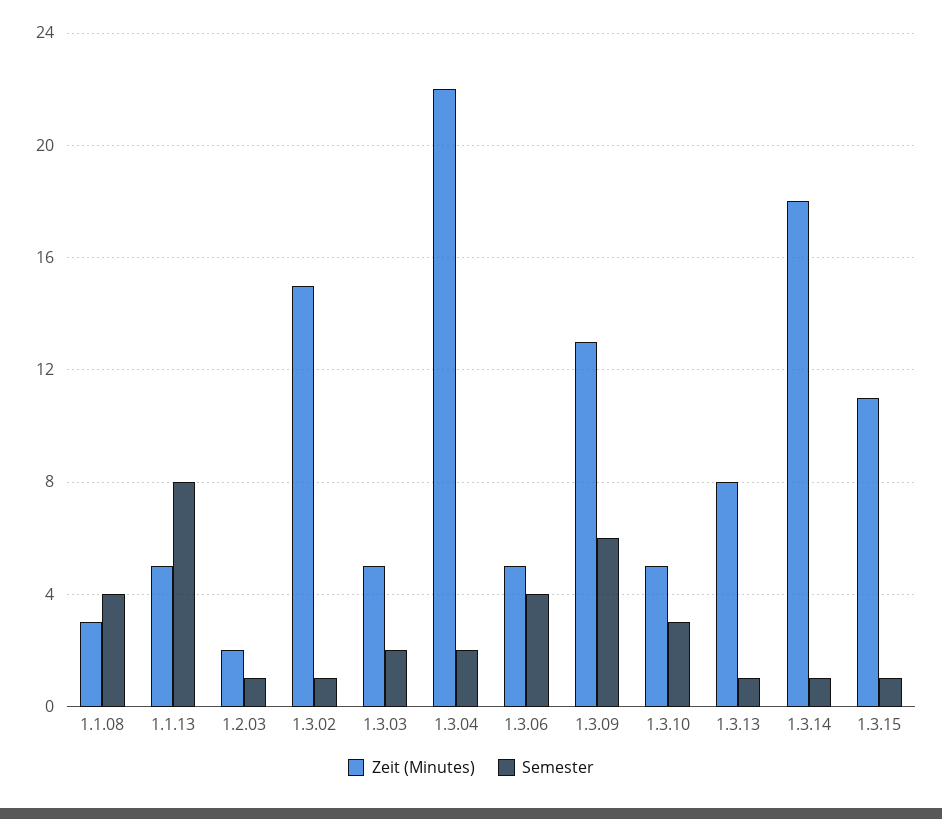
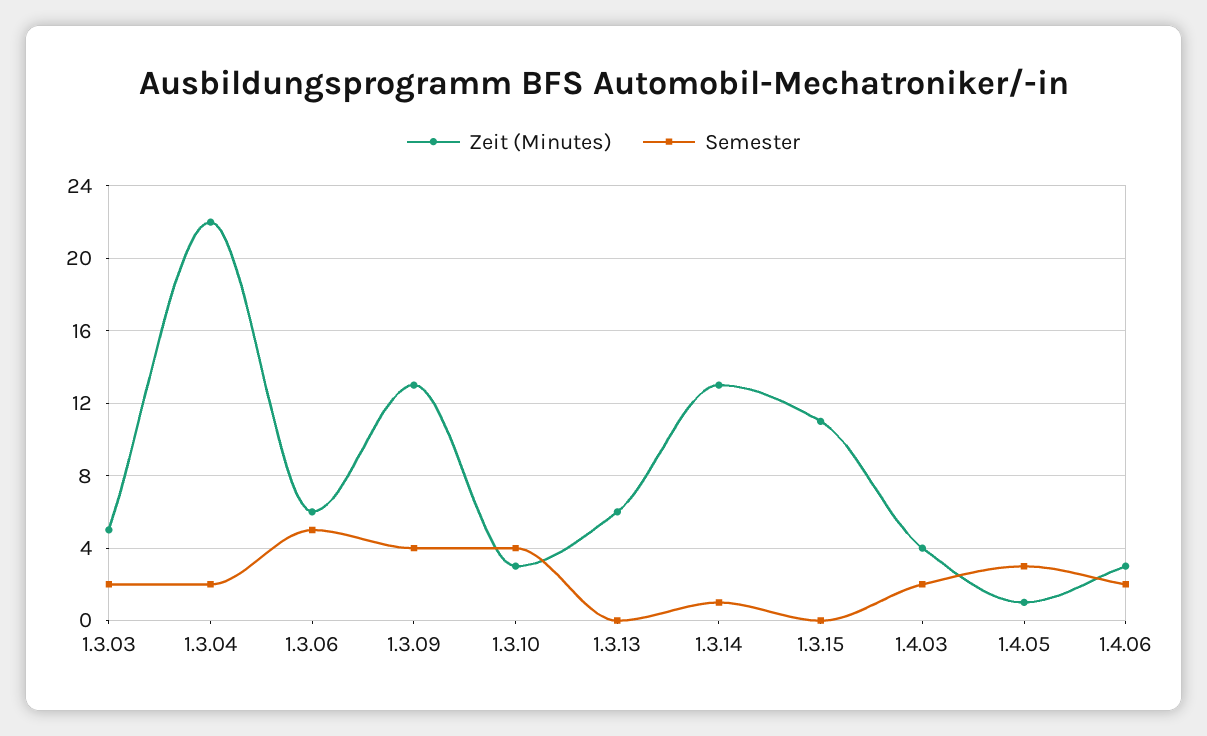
Zeit (Minutes), 1.1.08: 3 -> none
Semester, 1.1.08: 4 -> none
Zeit (Minutes), 1.1.13: 5 -> none
Semester, 1.1.13: 8 -> none
Zeit (Minutes), 1.2.03: 2 -> none
Semester, 1.2.03: 1 -> none
Zeit (Minutes), 1.3.02: 15 -> none
Semester, 1.3.02: 1 -> none
Zeit (Minutes), 1.3.06: 5 -> 6
Semester, 1.3.06: 4 -> 5
Semester, 1.3.09: 6 -> 4
Zeit (Minutes), 1.3.10: 5 -> 3
Semester, 1.3.10: 3 -> 4
Zeit (Minutes), 1.3.13: 8 -> 6
Semester, 1.3.13: 1 -> 0
Zeit (Minutes), 1.3.14: 18 -> 13
Semester, 1.3.15: 1 -> 0
Zeit (Minutes), 1.4.03: none -> 4
Semester, 1.4.03: none -> 2
Zeit (Minutes), 1.4.05: none -> 1
Semester, 1.4.05: none -> 3
Zeit (Minutes), 1.4.06: none -> 3
Semester, 1.4.06: none -> 2

